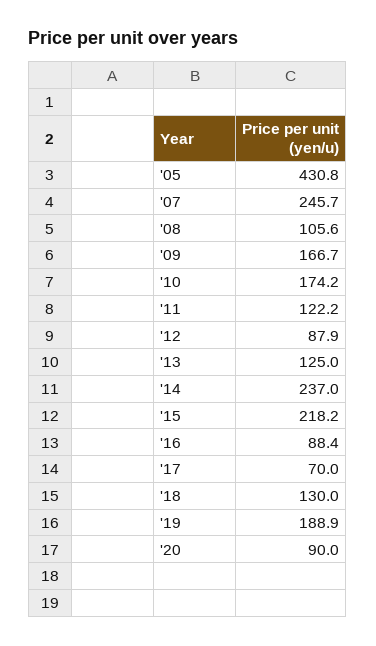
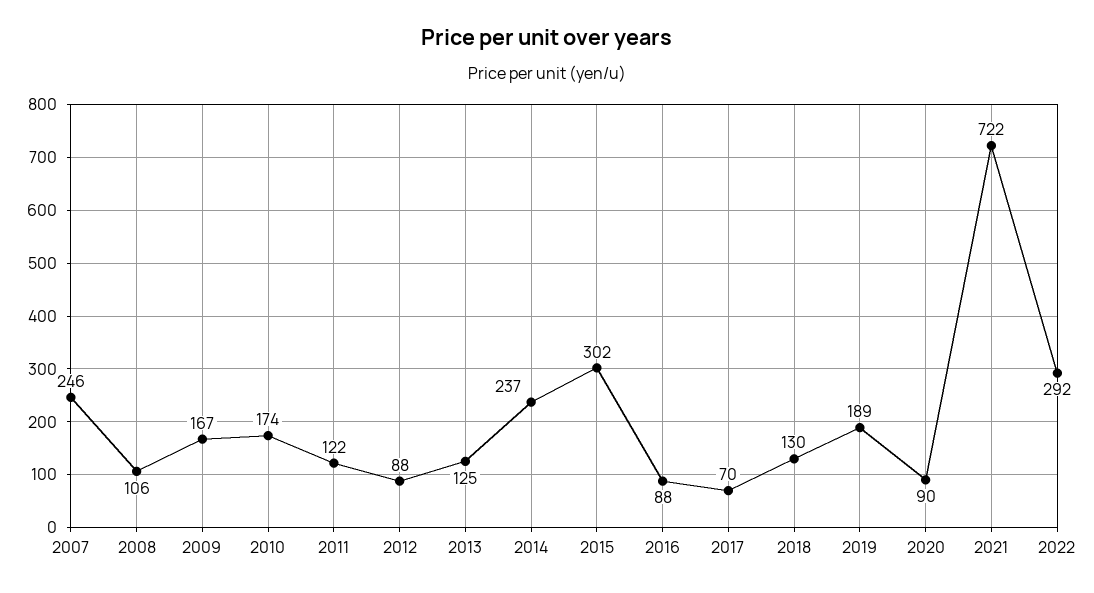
'05: 430.8 -> none
'15: 218.2 -> 302
2021: none -> 722
2022: none -> 292

